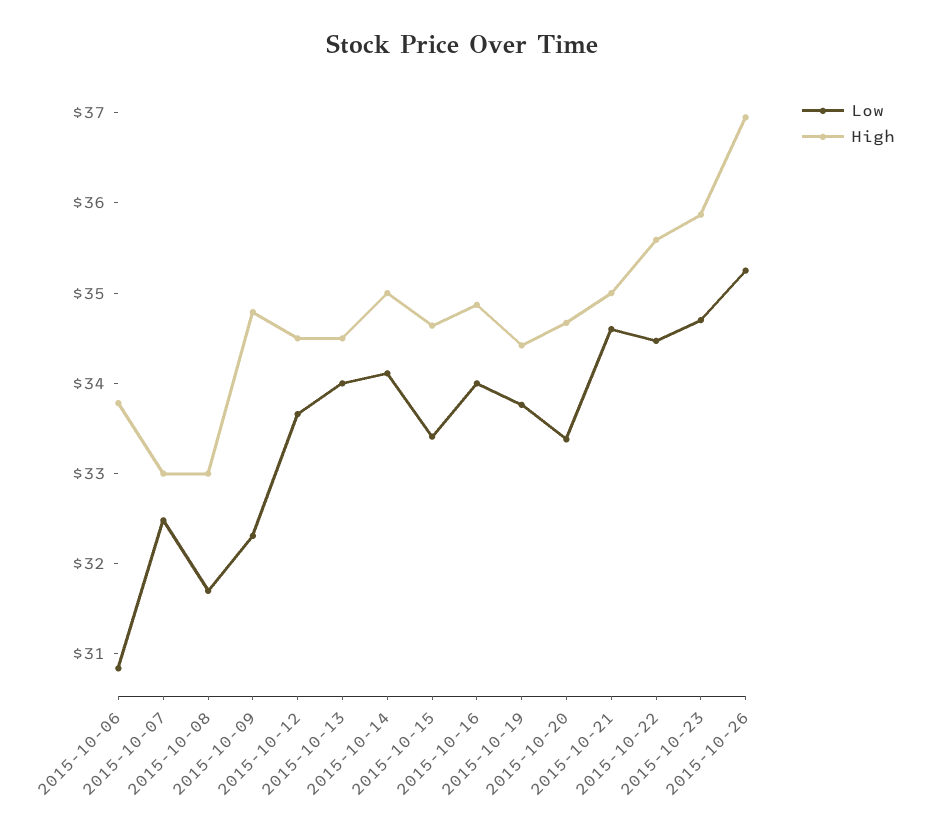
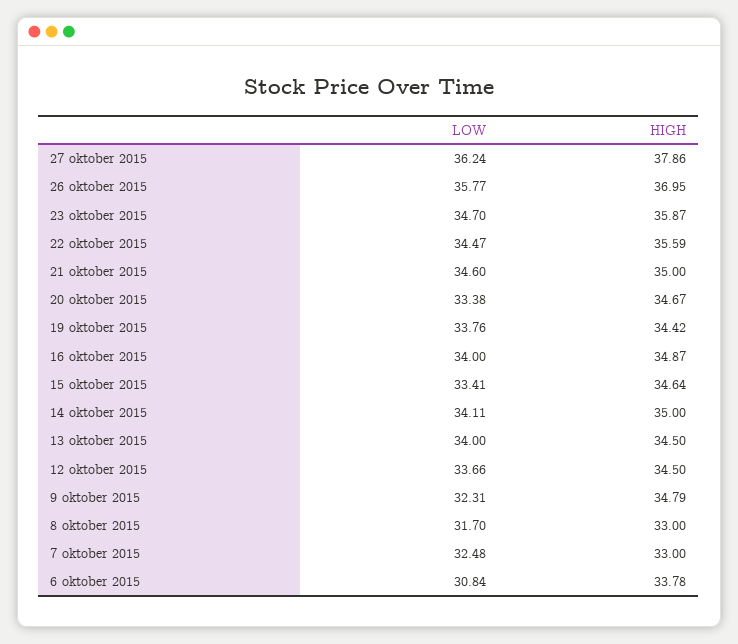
Low, 2015-10-26: 35.2 -> 35.77
Low, 27 oktober 2015: none -> 36.24
High, 27 oktober 2015: none -> 37.86

